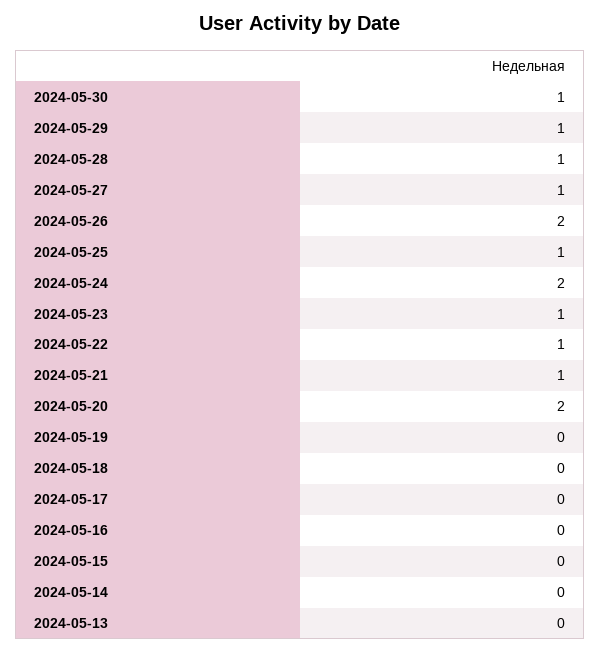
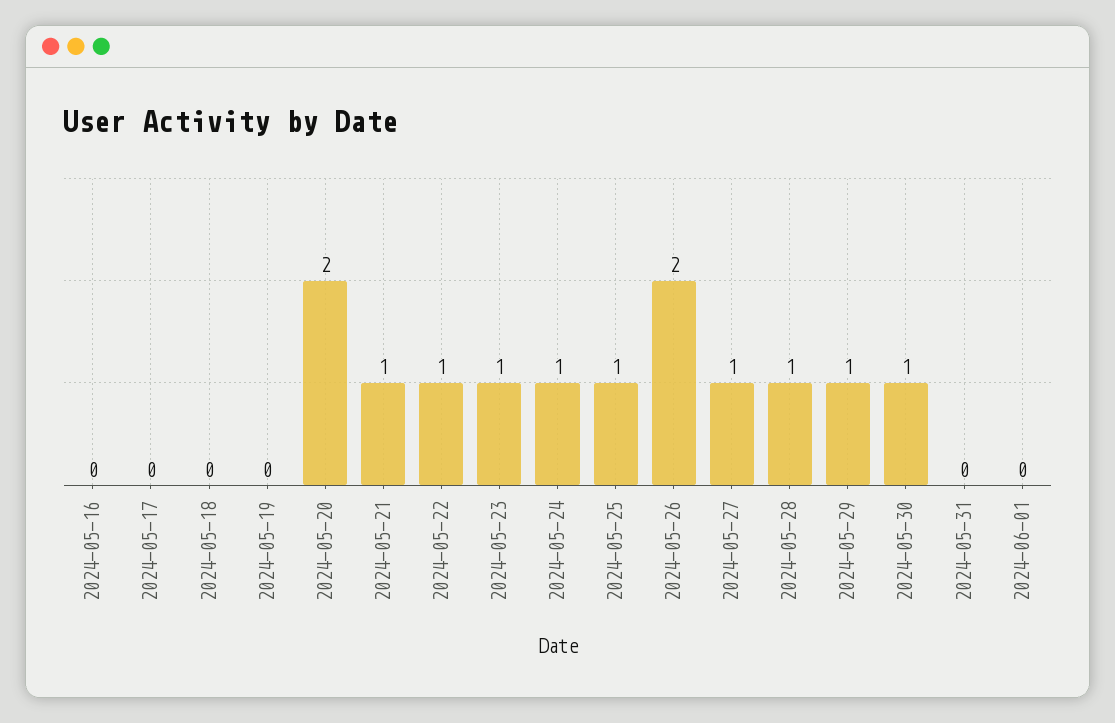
2024-05-24: 2 -> 1
2024-05-15: 0 -> none
2024-05-14: 0 -> none
2024-05-13: 0 -> none
2024-05-31: none -> 0
2024-06-01: none -> 0

